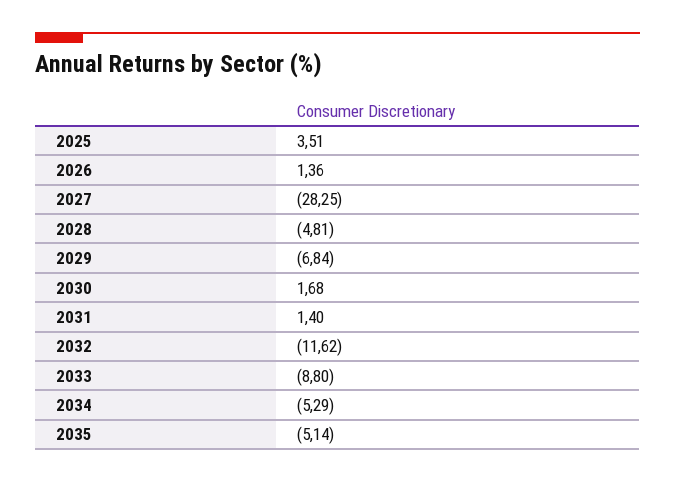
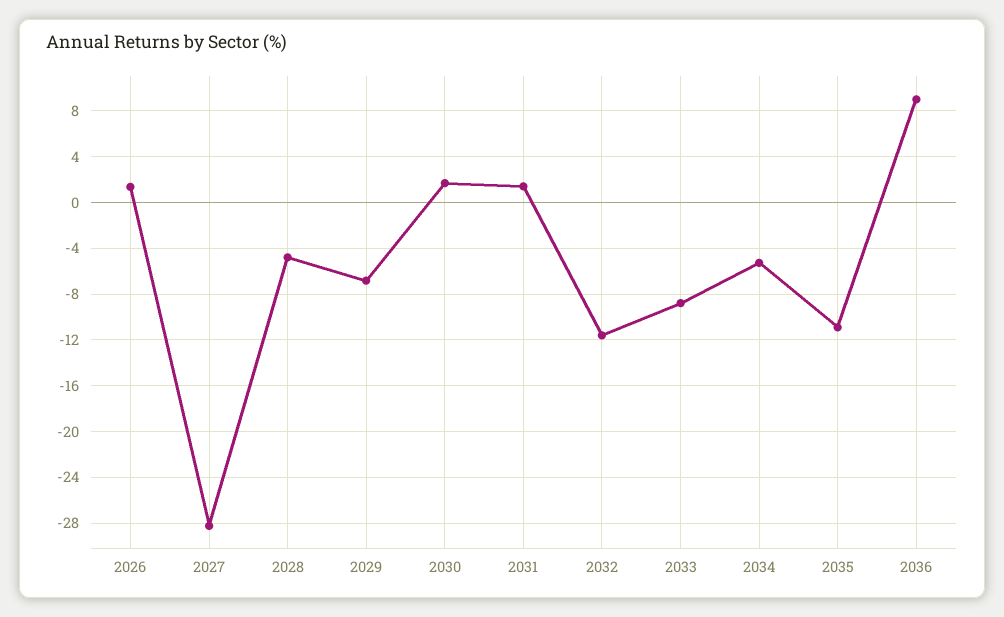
2025: 3.51 -> none
2035: -5.14 -> -11
2036: none -> 9

